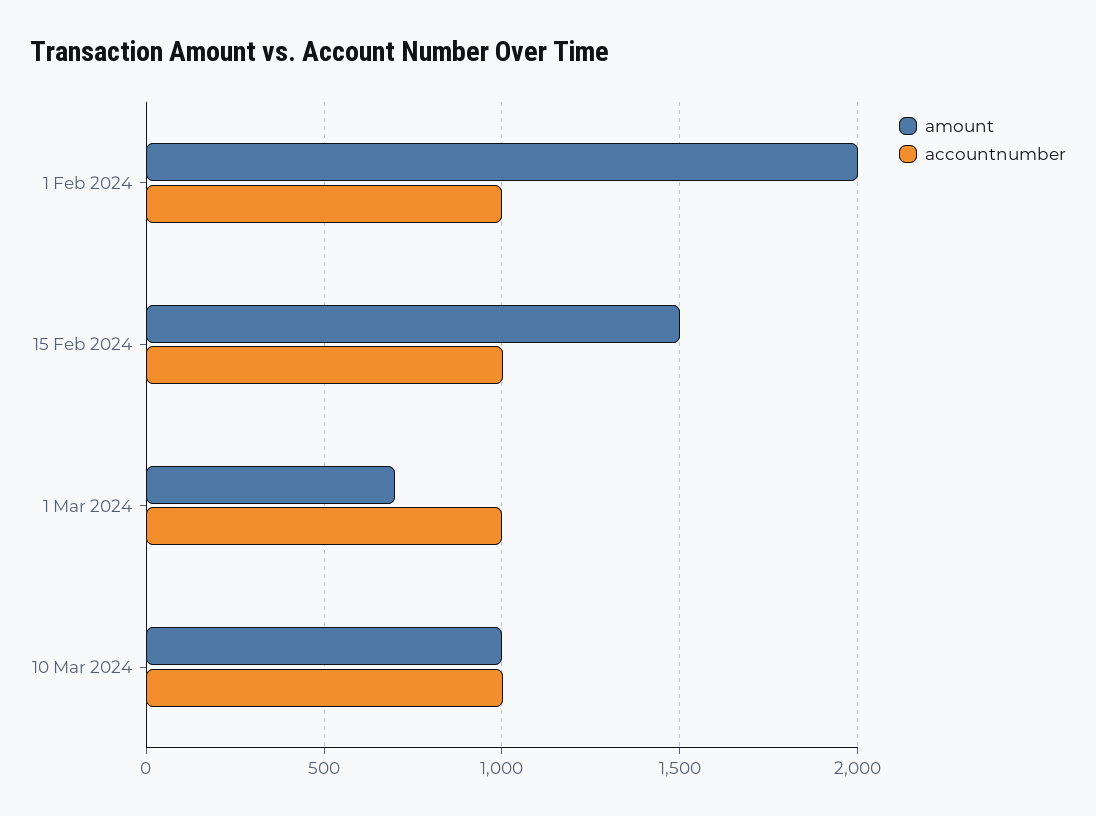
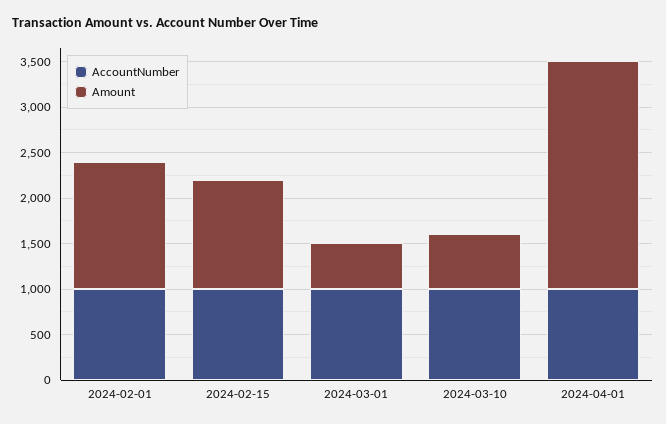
amount, 1 Feb 2024: 2000 -> 1400
amount, 15 Feb 2024: 1500 -> 1200
amount, 1 Mar 2024: 700 -> 500
amount, 10 Mar 2024: 1000 -> 600
accountnumber, 2024-04-01: none -> 1000
amount, 2024-04-01: none -> 2500

